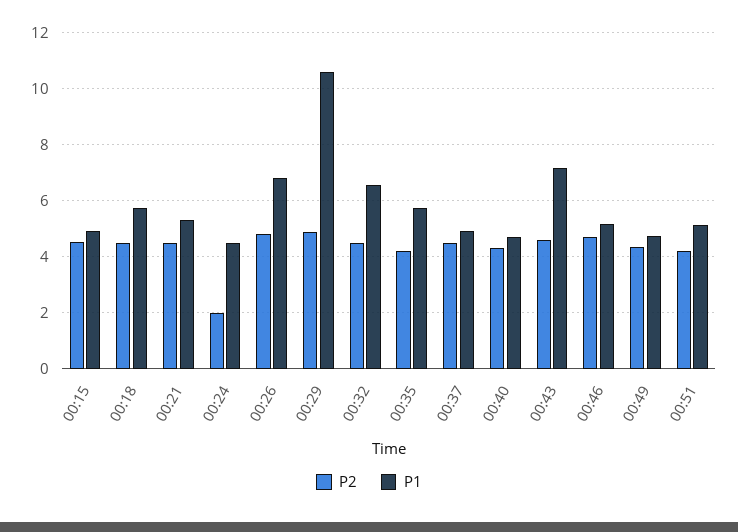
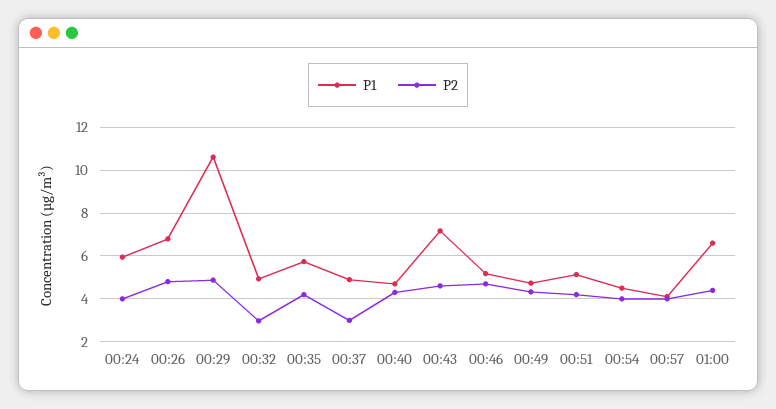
P2, 00:15: 4.5 -> none
P1, 00:15: 5 -> none
P2, 00:18: 4.5 -> none
P1, 00:18: 5.75 -> none
P2, 00:21: 4.5 -> none
P1, 00:21: 5.25 -> none
P2, 00:24: 2 -> 4
P1, 00:24: 4.5 -> 6
P2, 00:32: 4.5 -> 3
P1, 00:32: 6.5 -> 5
P2, 00:37: 4.5 -> 3
P1, 00:54: none -> 4.5
P2, 00:54: none -> 4
P1, 00:57: none -> 4
P2, 00:57: none -> 4
P1, 01:00: none -> 6.5
P2, 01:00: none -> 4.5

